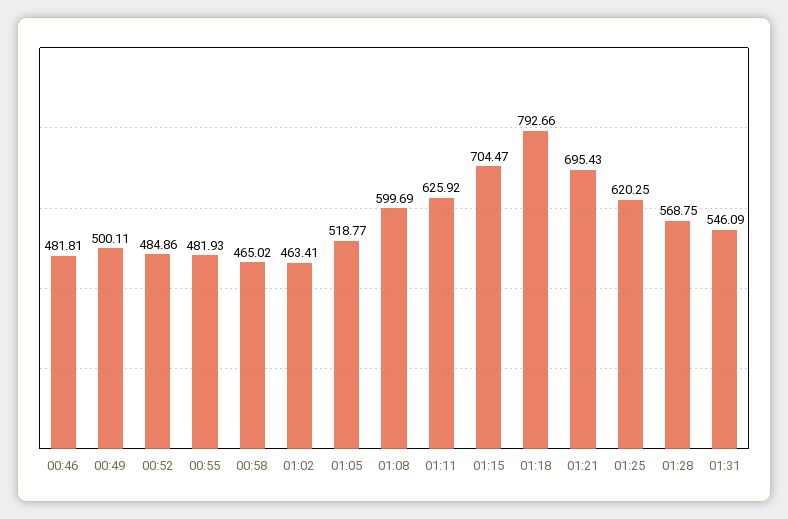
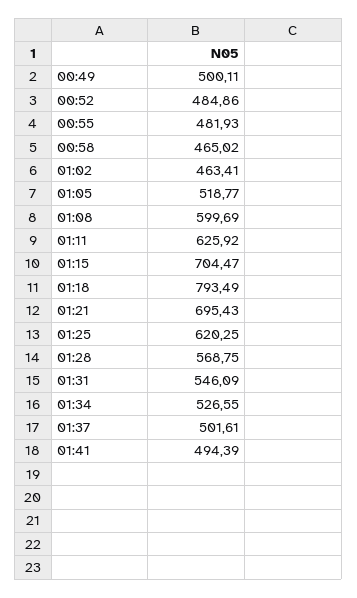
00:46: 481.81 -> none
01:18: 792.66 -> 793.49
01:34: none -> 526.55
01:37: none -> 501.61
01:41: none -> 494.39

